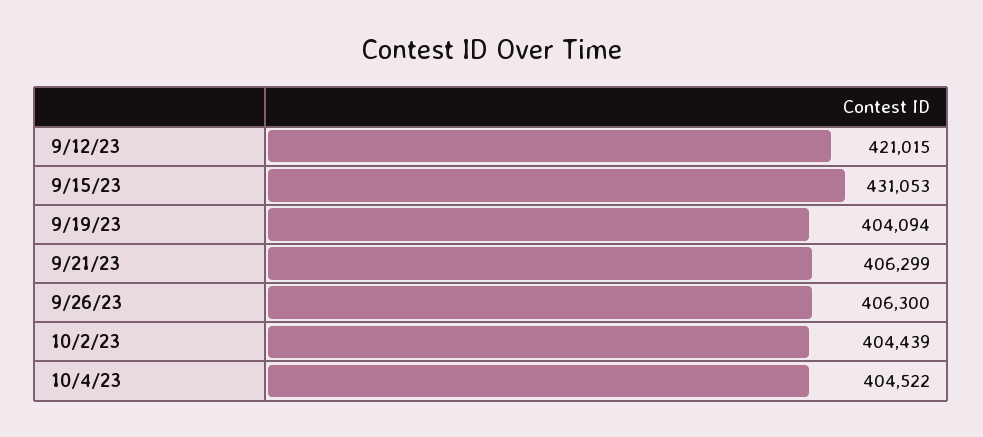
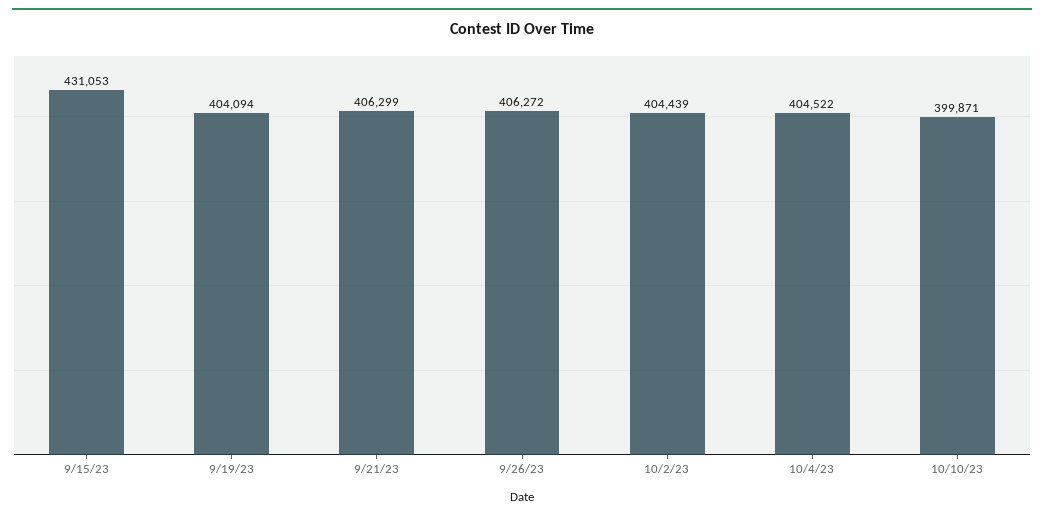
9/12/23: 421015 -> none
9/26/23: 406300 -> 406272
10/10/23: none -> 399871

